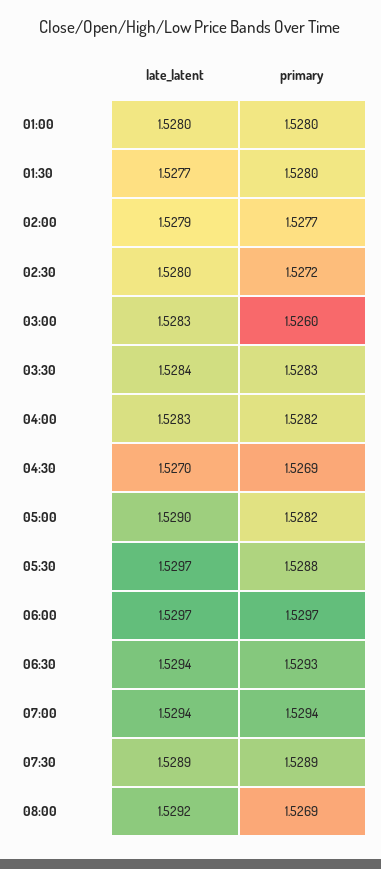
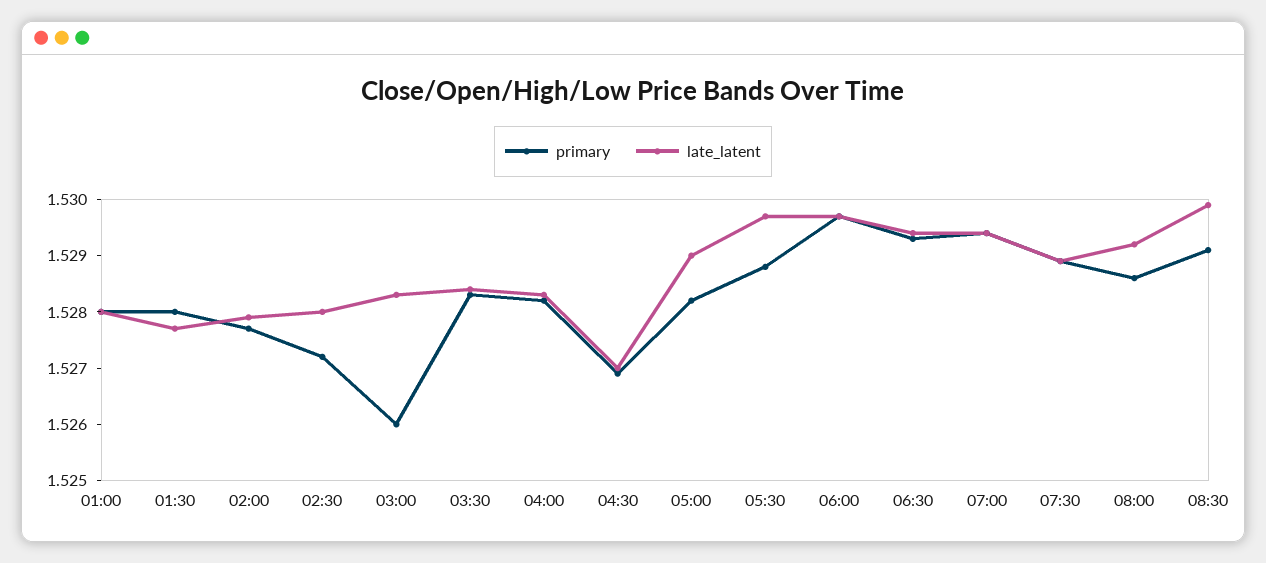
primary, 08:00: 1.5269 -> 1.5285
primary, 08:30: none -> 1.529
late_latent, 08:30: none -> 1.53

